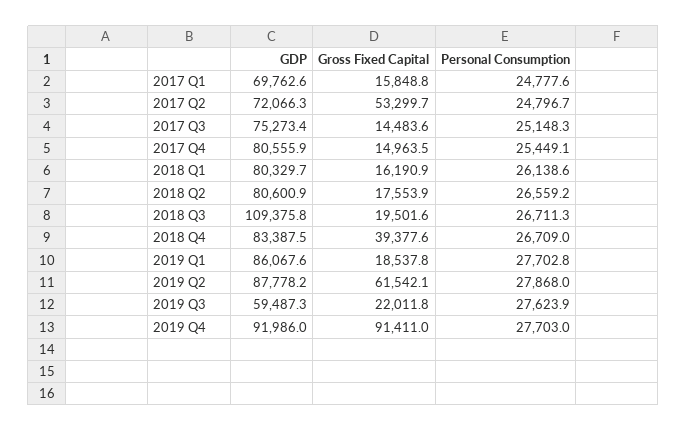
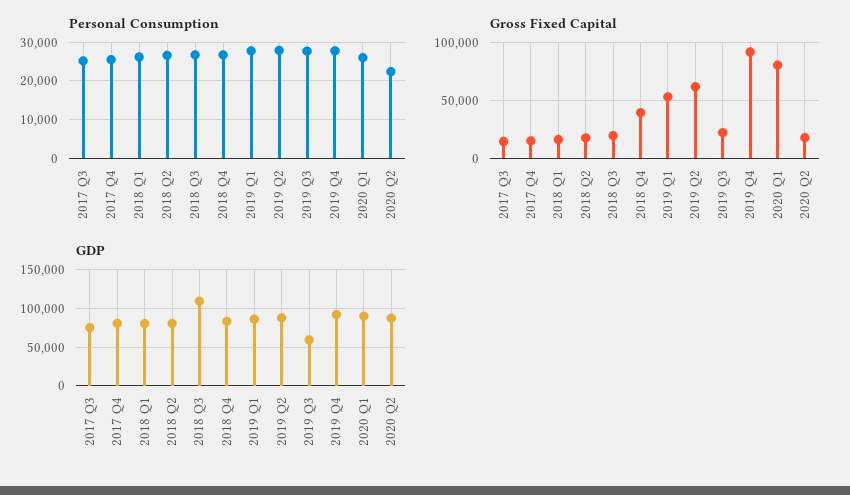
GDP, 2017 Q1: 69762.6 -> none
Gross Fixed Capital, 2017 Q1: 15848.8 -> none
Personal Consumption, 2017 Q1: 24777.6 -> none
GDP, 2017 Q2: 72066.3 -> none
Gross Fixed Capital, 2017 Q2: 53299.7 -> none
Personal Consumption, 2017 Q2: 24796.7 -> none
Gross Fixed Capital, 2019 Q1: 18537.8 -> 50000
Personal Consumption, 2020 Q1: none -> 26000
Personal Consumption, 2020 Q2: none -> 22000
Gross Fixed Capital, 2020 Q1: none -> 80000
Gross Fixed Capital, 2020 Q2: none -> 20000
GDP, 2020 Q1: none -> 90000
GDP, 2020 Q2: none -> 90000

